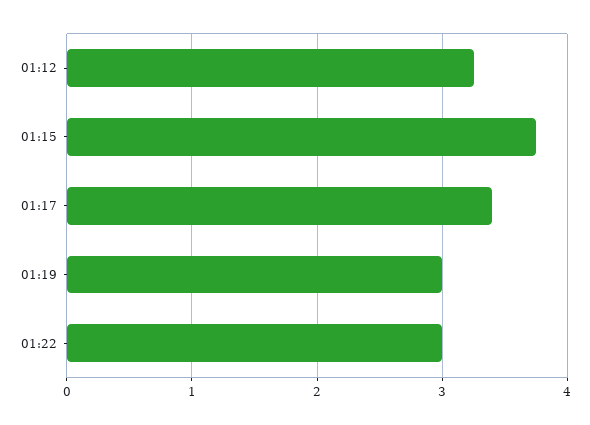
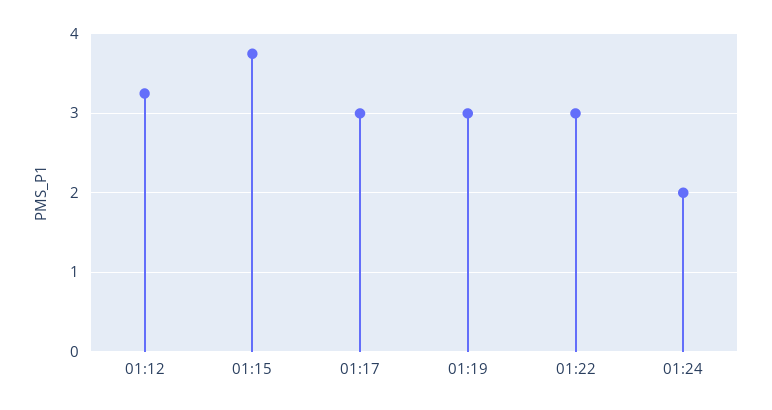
01:17: 3.4 -> 3
01:24: none -> 2

